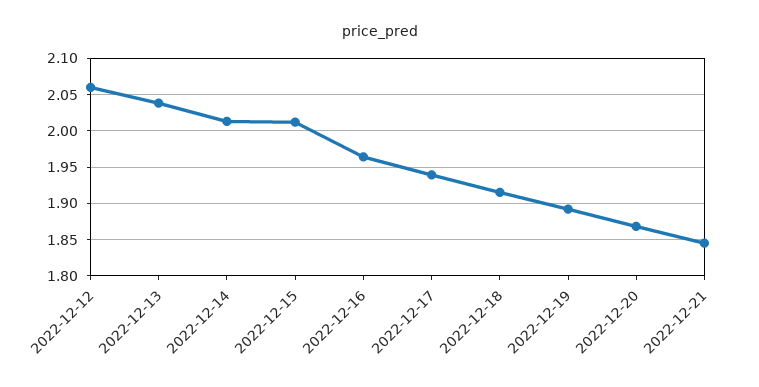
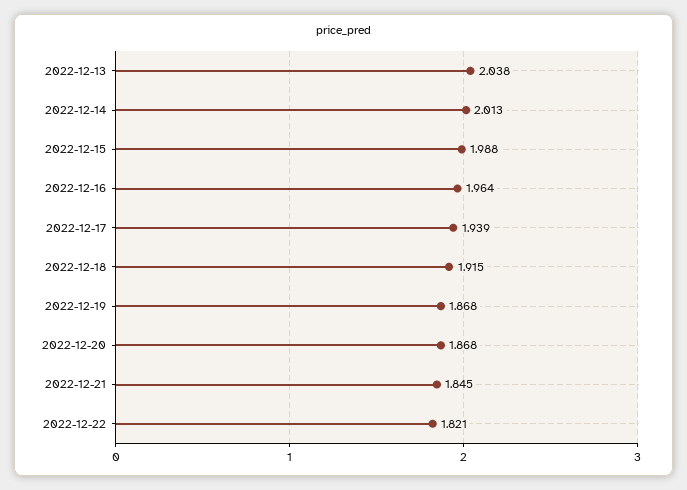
2022-12-12: 2.06 -> none
2022-12-15: 2.01 -> 1.988
2022-12-19: 1.89 -> 1.868
2022-12-22: none -> 1.821

